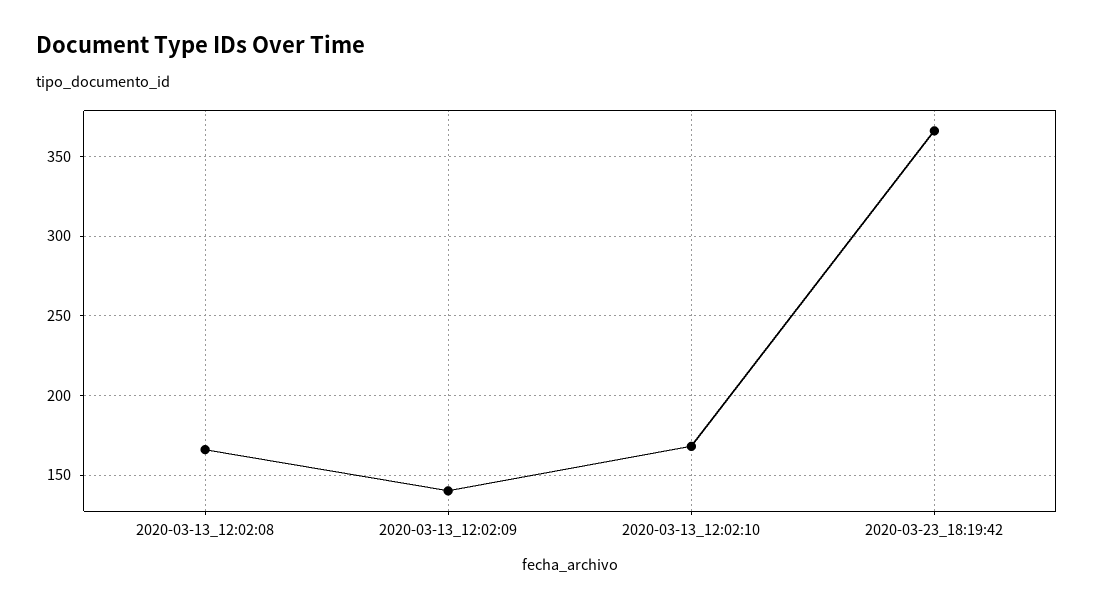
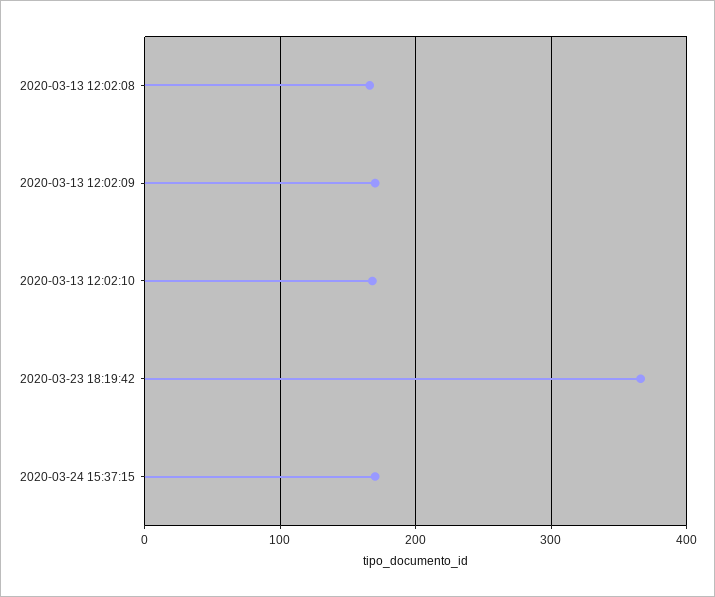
2020-03-13_12:02:09: 140 -> 170
2020-03-24 15:37:15: none -> 170

